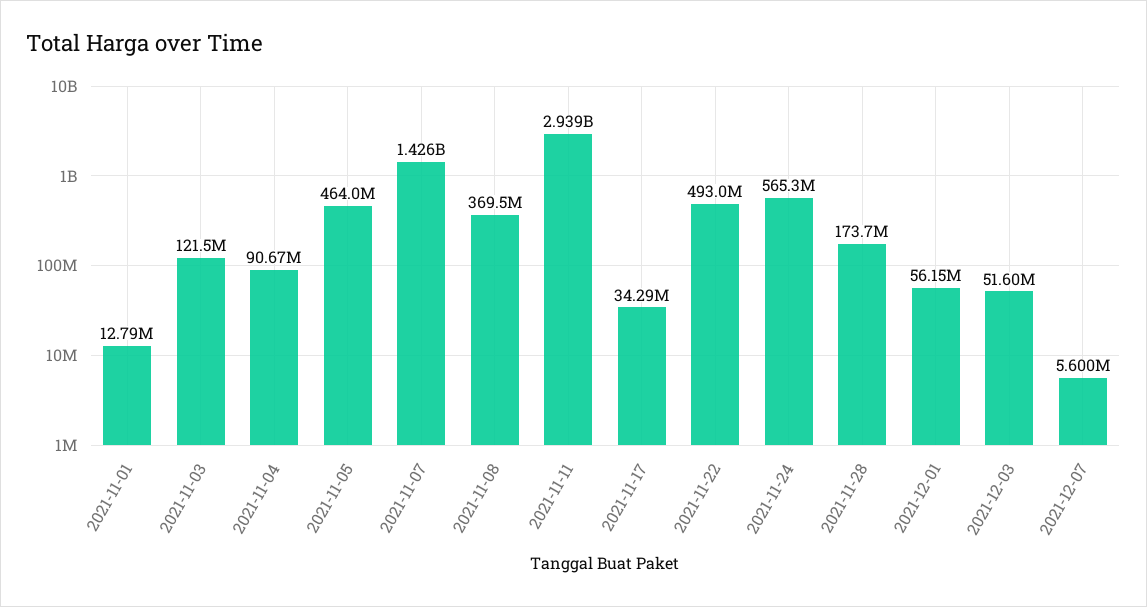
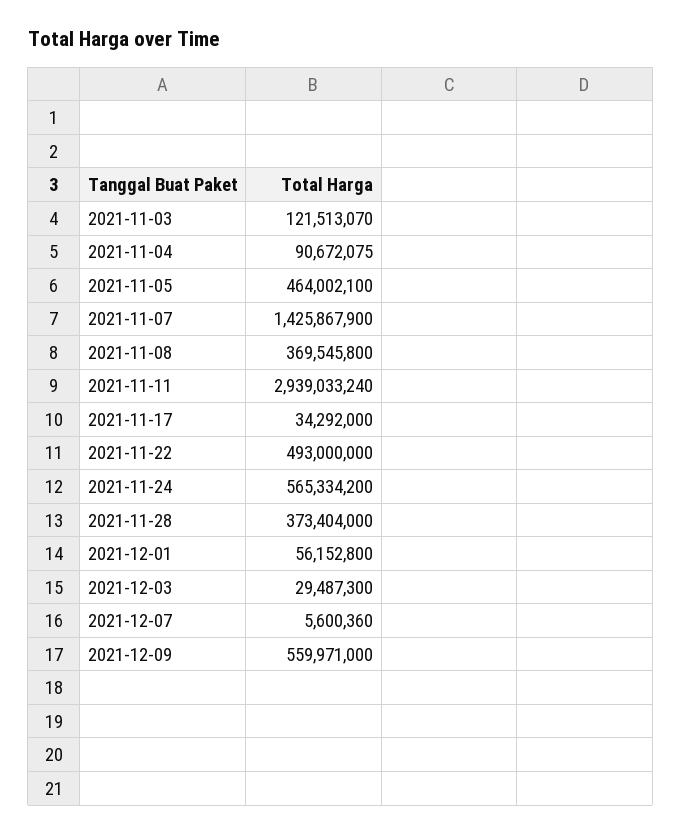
2021-11-01: 12790000 -> none
2021-11-28: 173700000 -> 373404000
2021-12-03: 51600000 -> 29487300
2021-12-09: none -> 559971000

